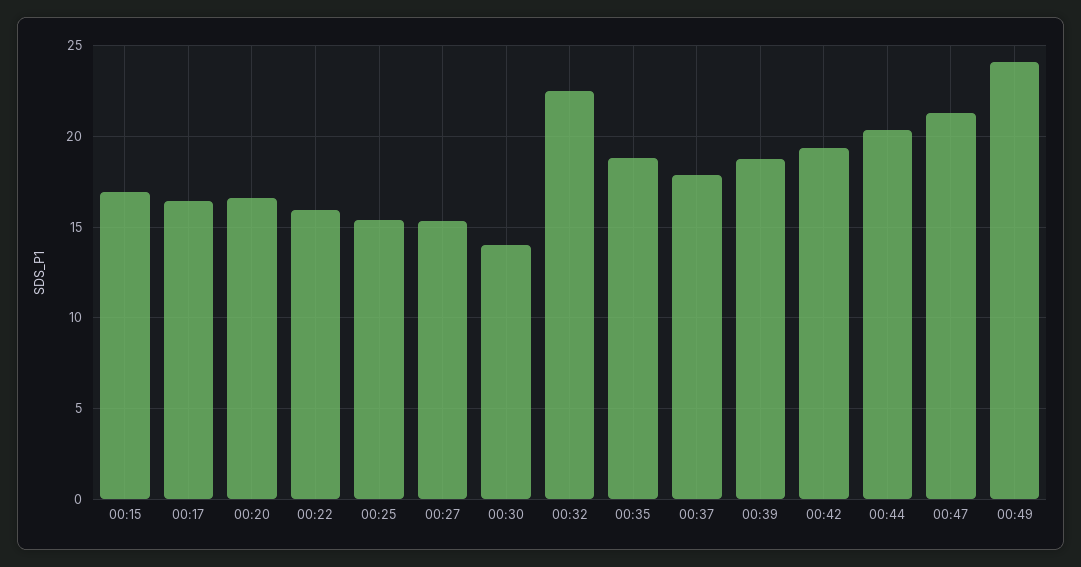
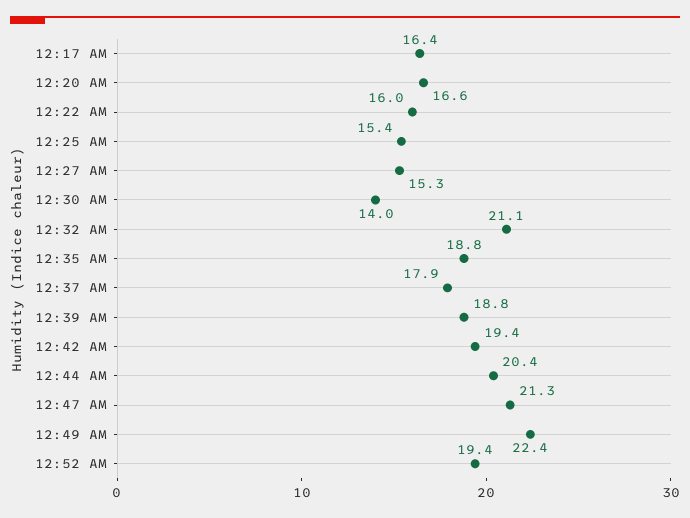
00:15: 17 -> none
00:32: 22.5 -> 21.1
00:49: 24 -> 22.4
12:52 AM: none -> 19.4

